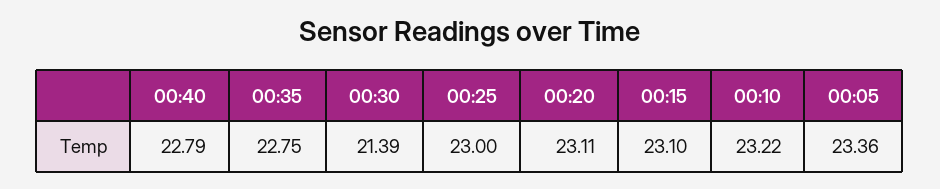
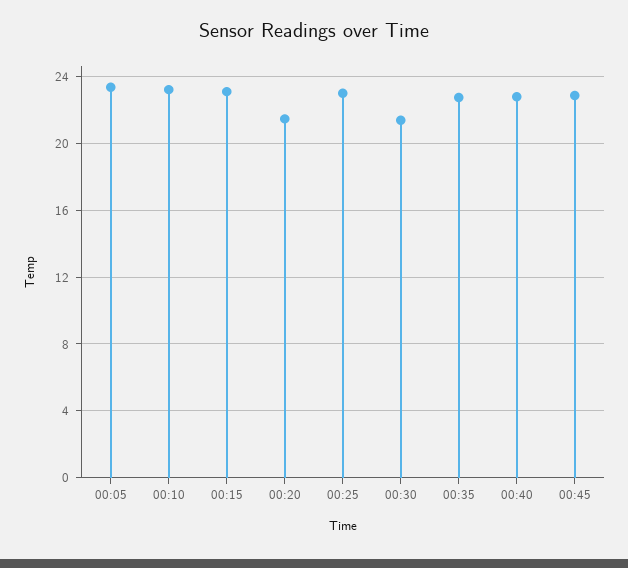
00:20: 23.11 -> 21.5
00:45: none -> 23

